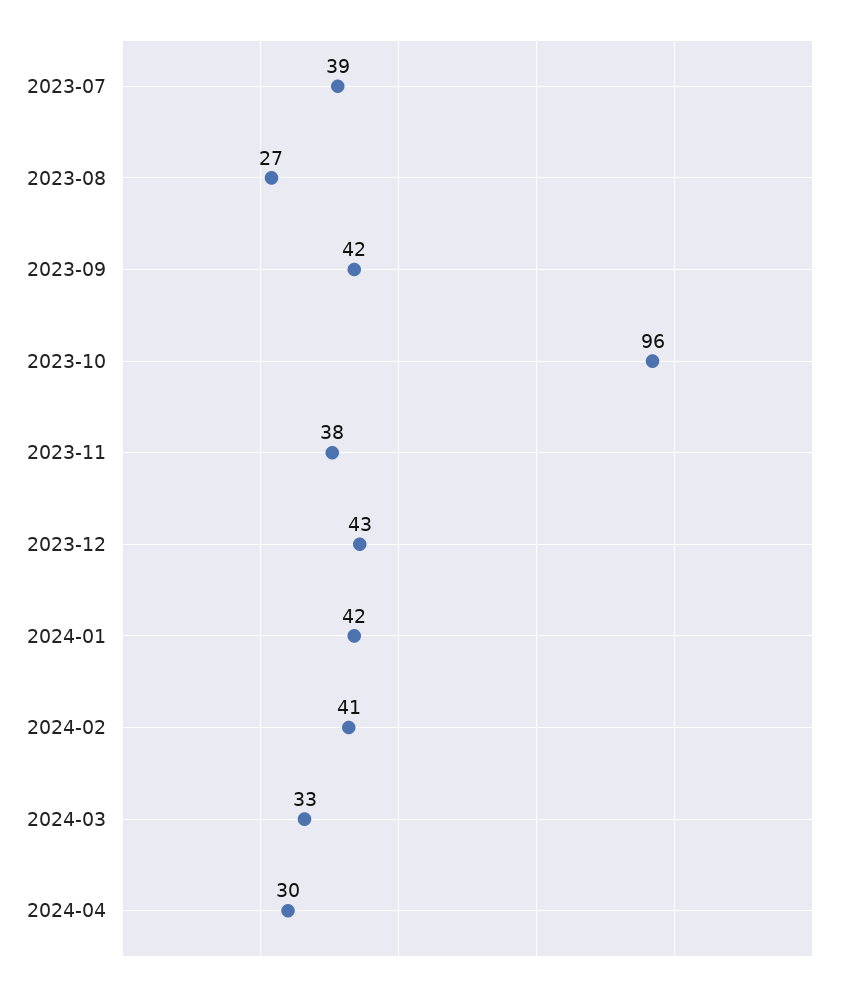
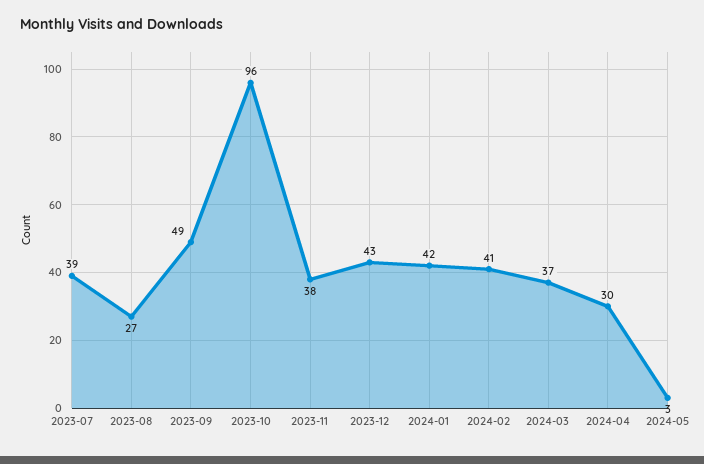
2023-09: 42 -> 49
2024-03: 33 -> 37
2024-05: none -> 3

